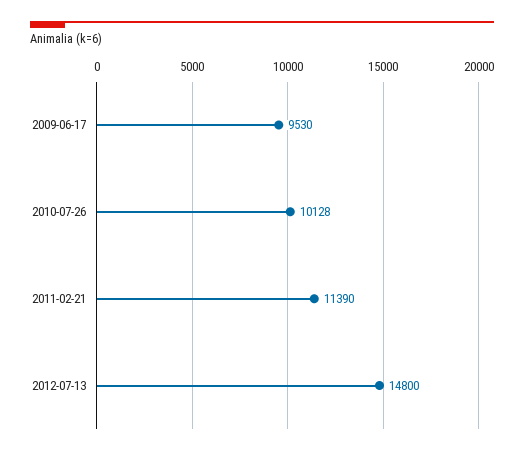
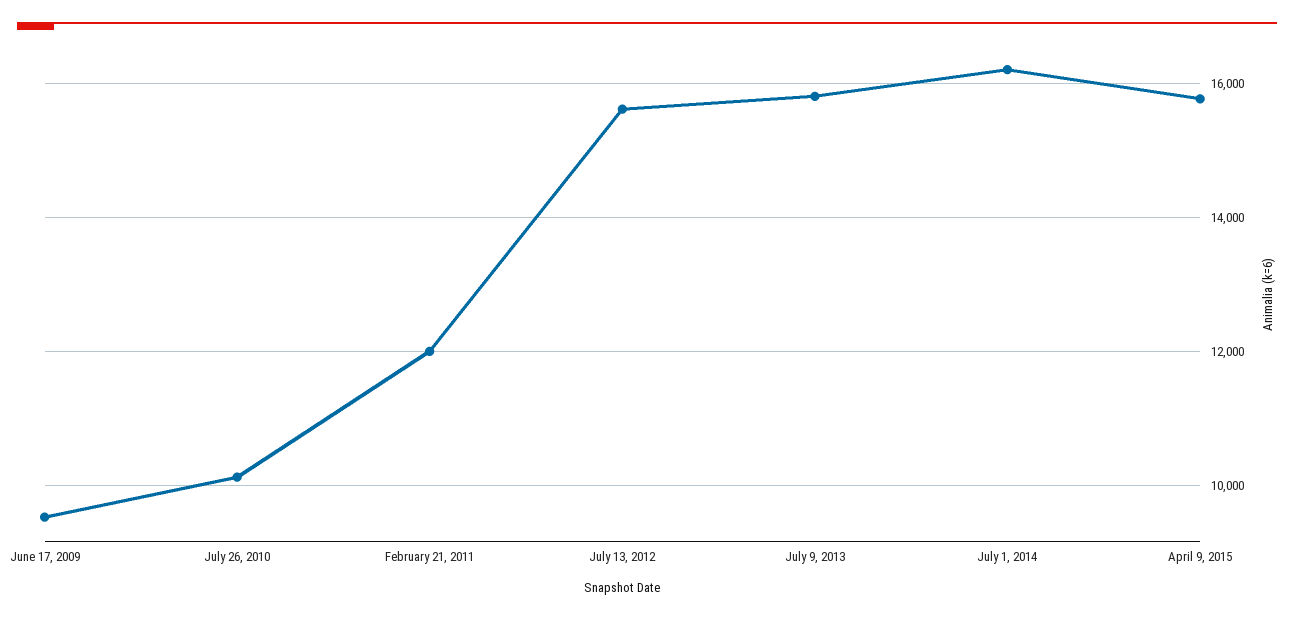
2011-02-21: 11390 -> 12000
2012-07-13: 14800 -> 15600
July 9, 2013: none -> 15800
July 1, 2014: none -> 16200
April 9, 2015: none -> 15800

